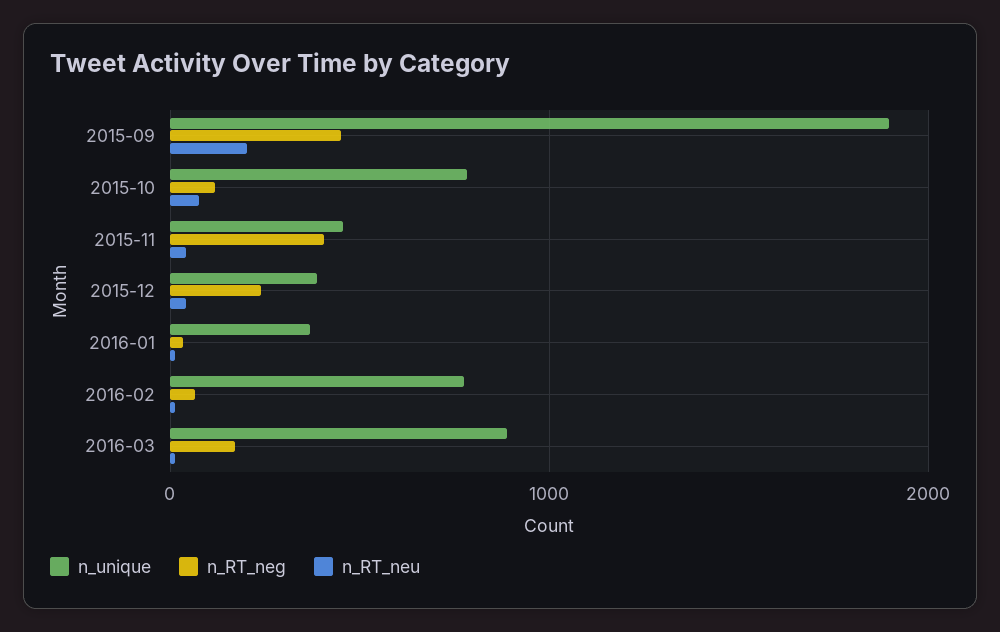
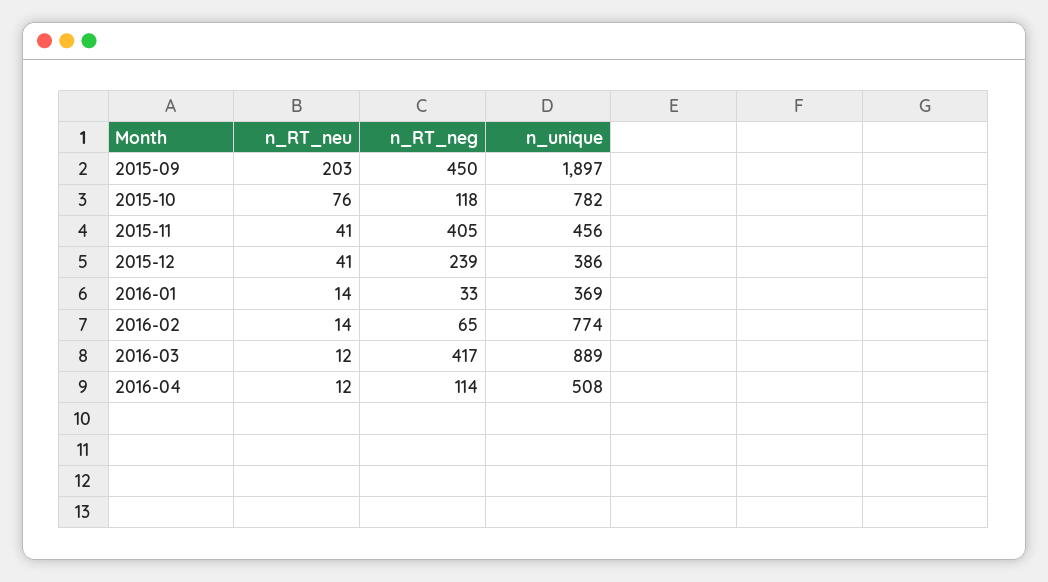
n_RT_neg, 2016-03: 200 -> 417
n_RT_neu, 2016-04: none -> 12
n_RT_neg, 2016-04: none -> 114
n_unique, 2016-04: none -> 508

